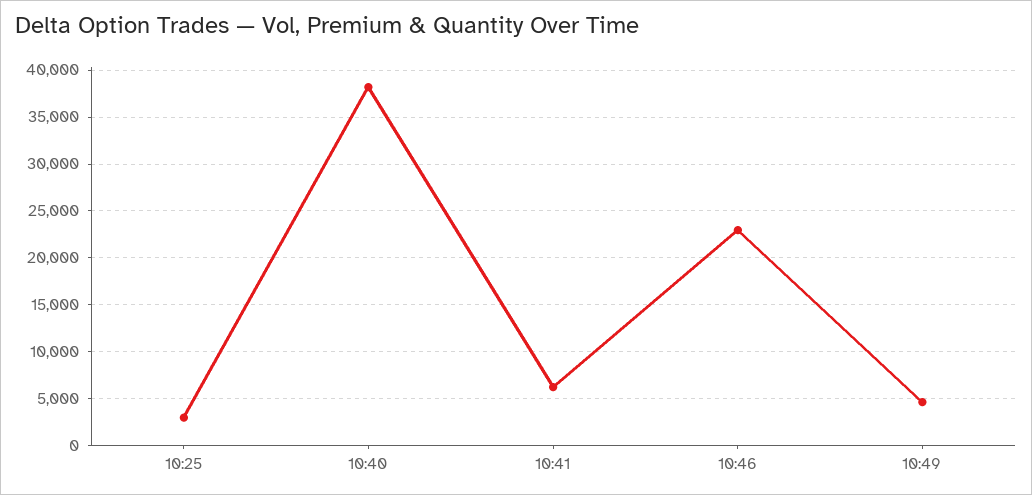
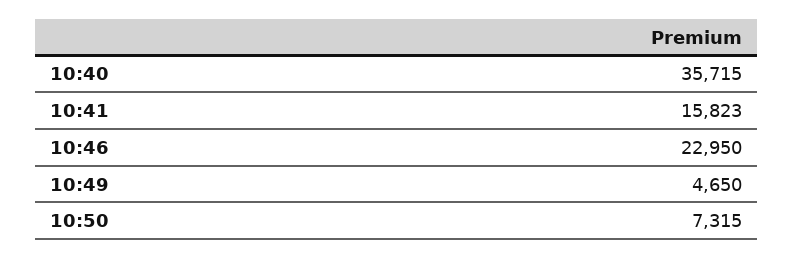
10:25: 3000 -> none
10:40: 38000 -> 35715
10:41: 6000 -> 15823
10:50: none -> 7315

